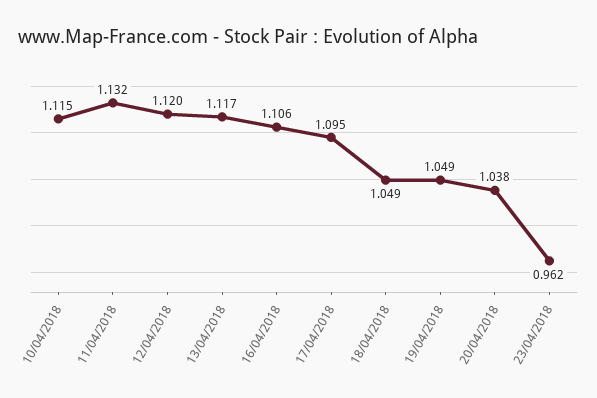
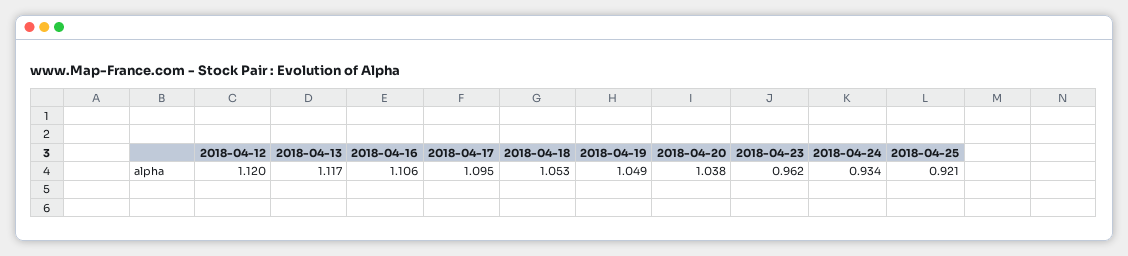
10/04/2018: 1.115 -> none
11/04/2018: 1.132 -> none
18/04/2018: 1.049 -> 1.053
2018-04-24: none -> 0.934
2018-04-25: none -> 0.921

